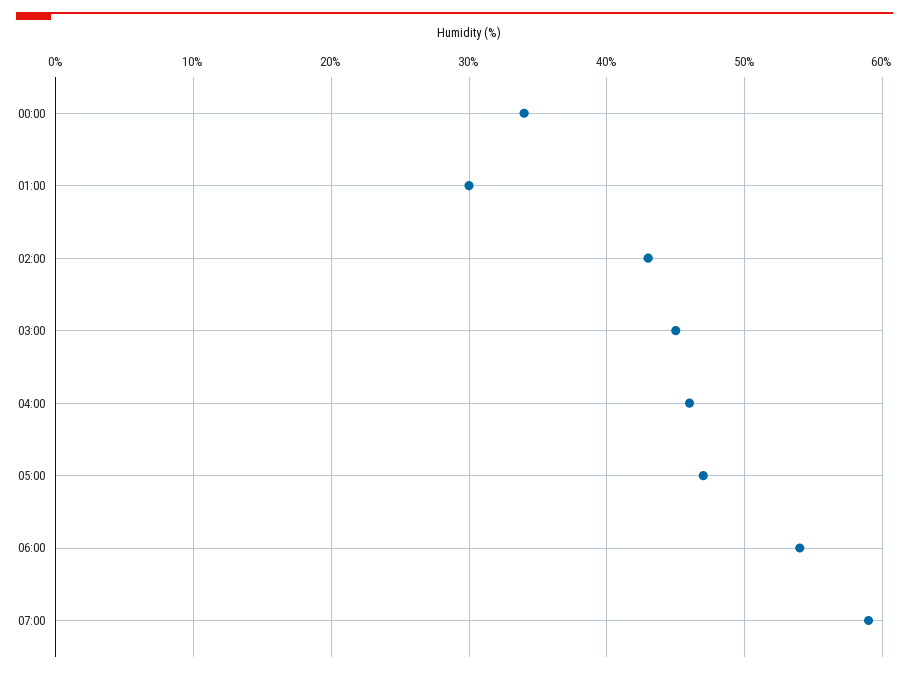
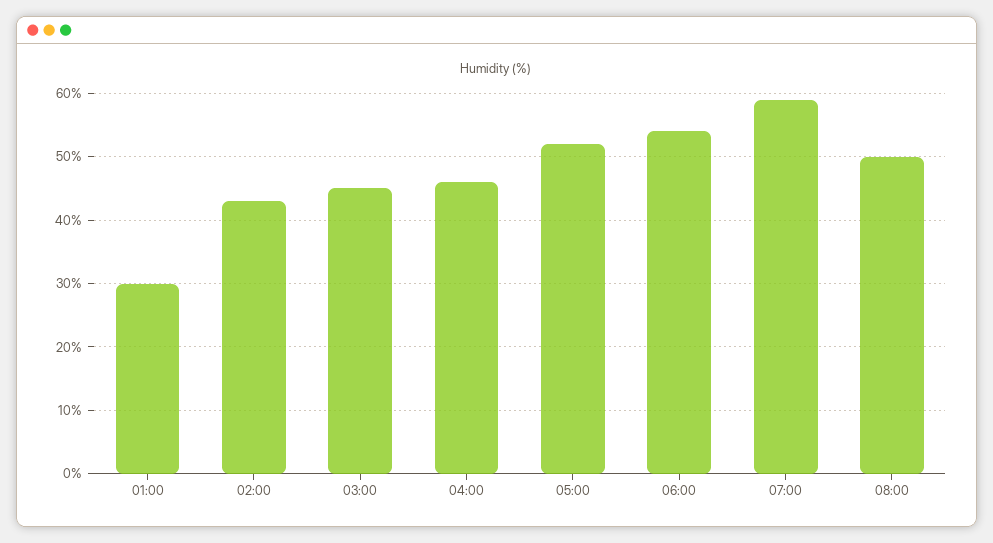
00:00: 34 -> none
05:00: 47 -> 52
08:00: none -> 50

